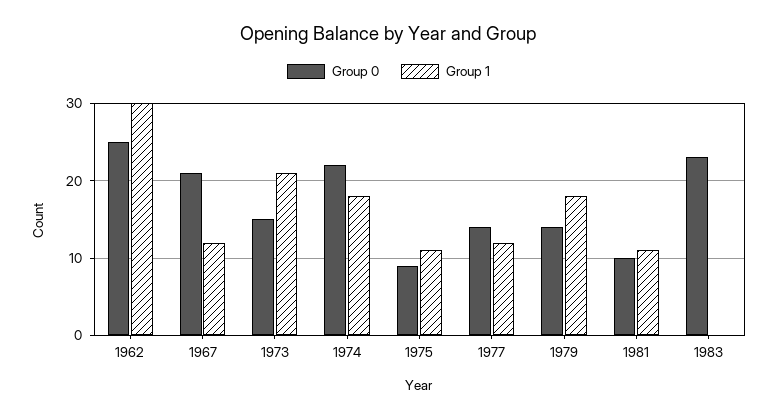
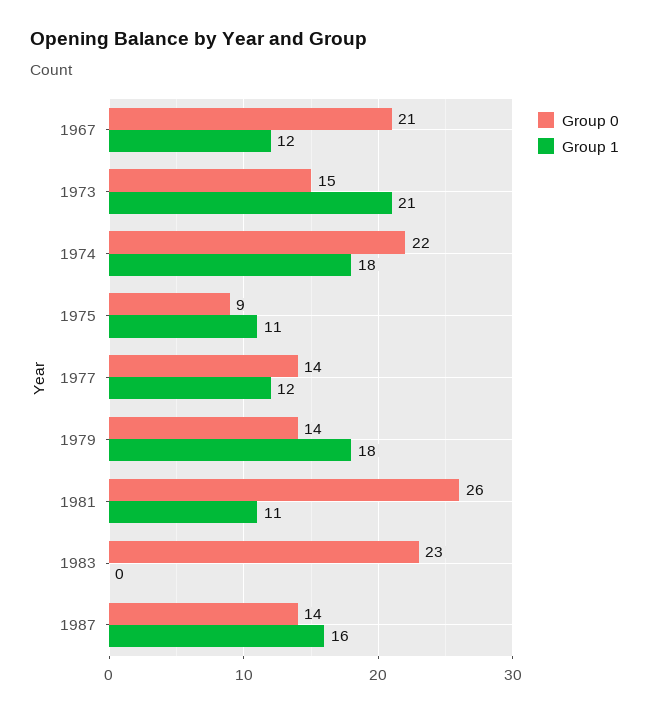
Group 0, 1962: 25 -> none
Group 1, 1962: 30 -> none
Group 0, 1981: 10 -> 26
Group 0, 1987: none -> 14
Group 1, 1987: none -> 16

